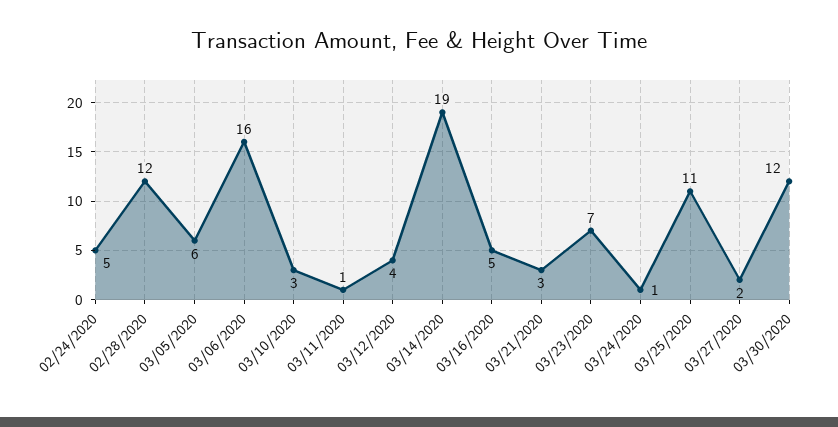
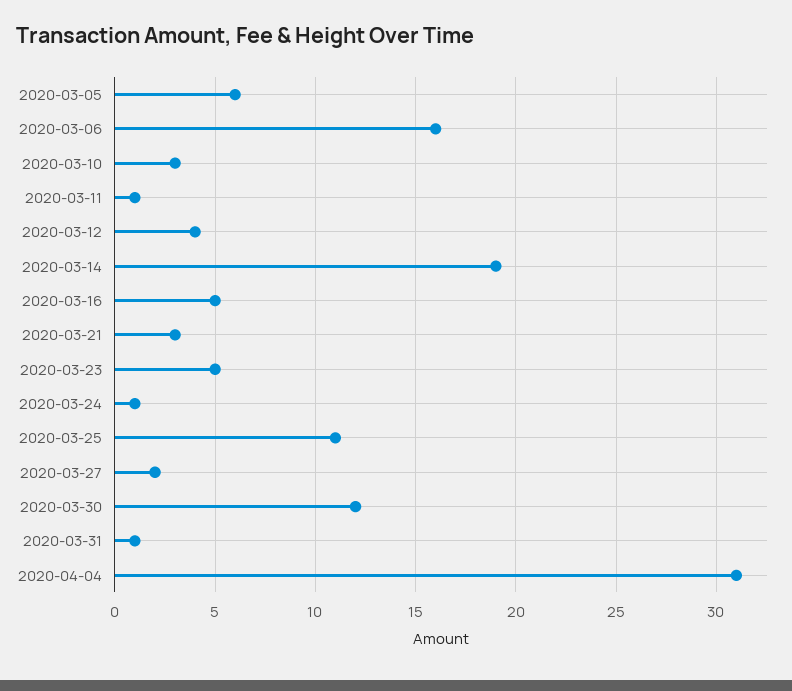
02/24/2020: 5 -> none
02/28/2020: 12 -> none
03/23/2020: 7 -> 5
2020-03-31: none -> 1
2020-04-04: none -> 31

